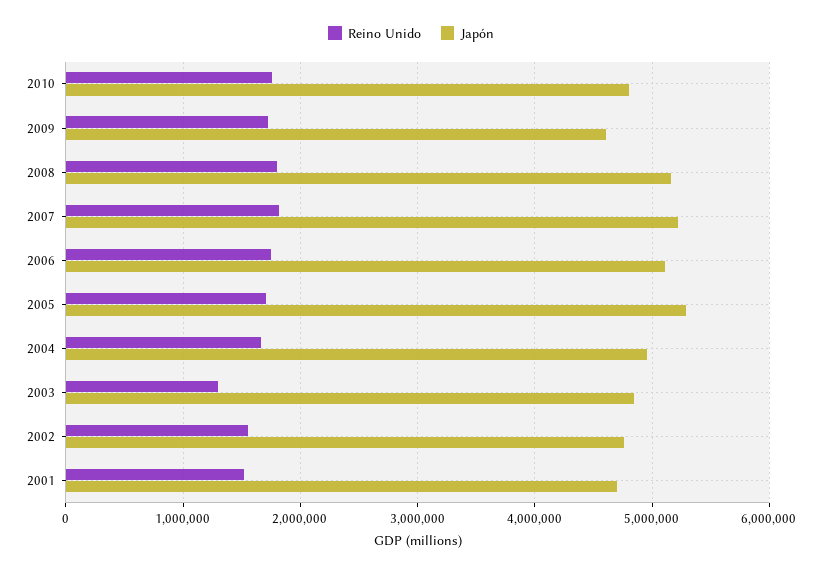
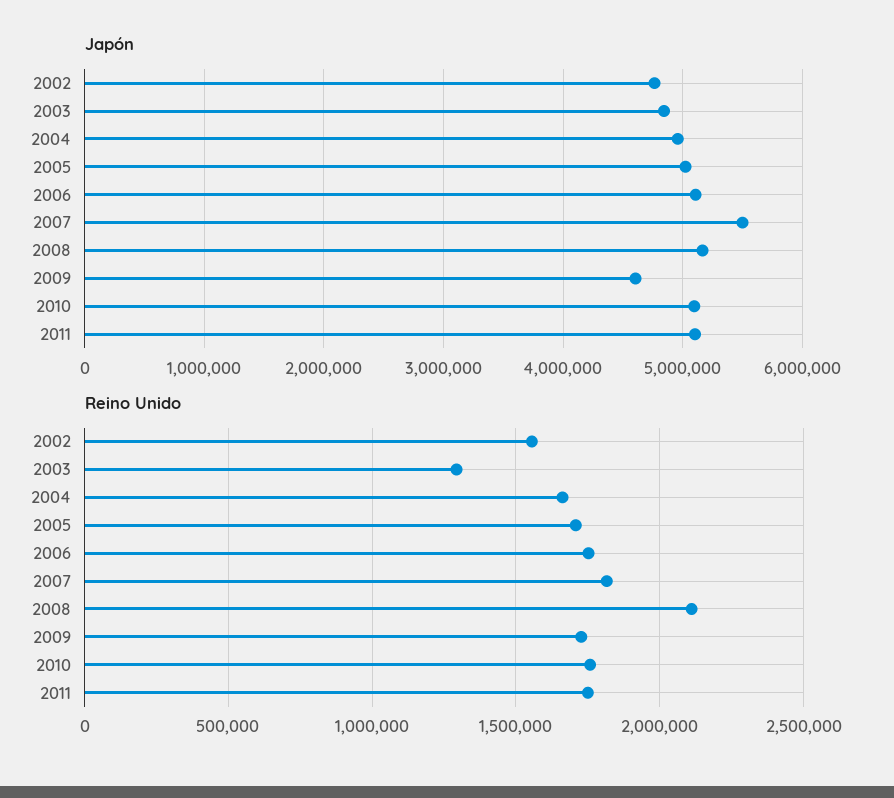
Japón, 2010: 4800000 -> 5100000
Reino Unido, 2008: 1800000 -> 2100000
Japón, 2007: 5200000 -> 5500000
Japón, 2005: 5300000 -> 5000000
Reino Unido, 2001: 1500000 -> none
Japón, 2001: 4700000 -> none
Japón, 2011: none -> 5100000
Reino Unido, 2011: none -> 1750000

